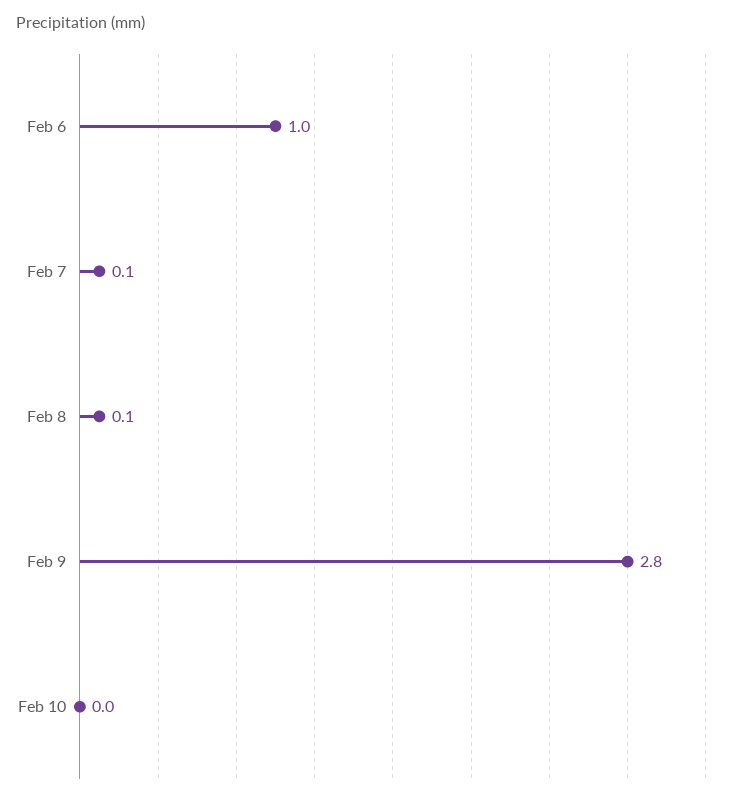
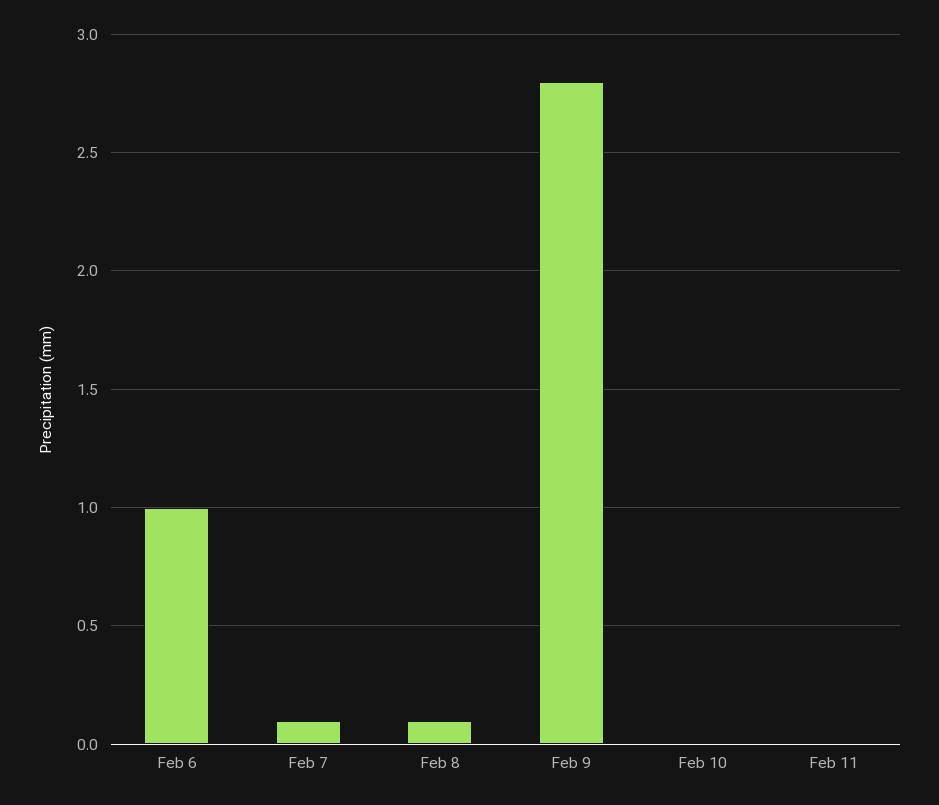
Feb 11: none -> 0

